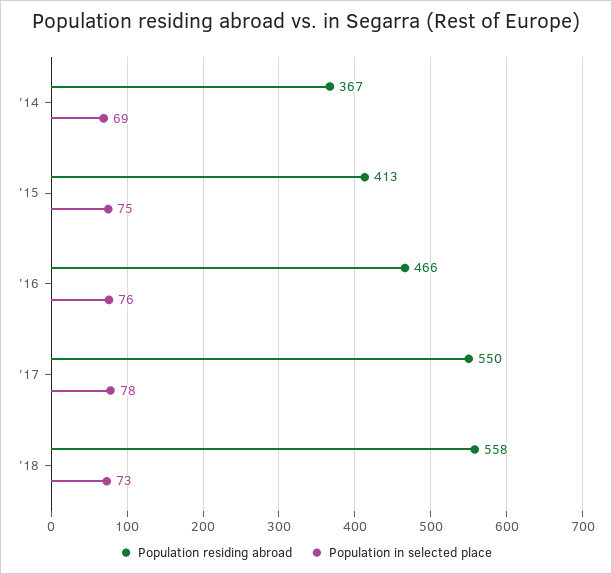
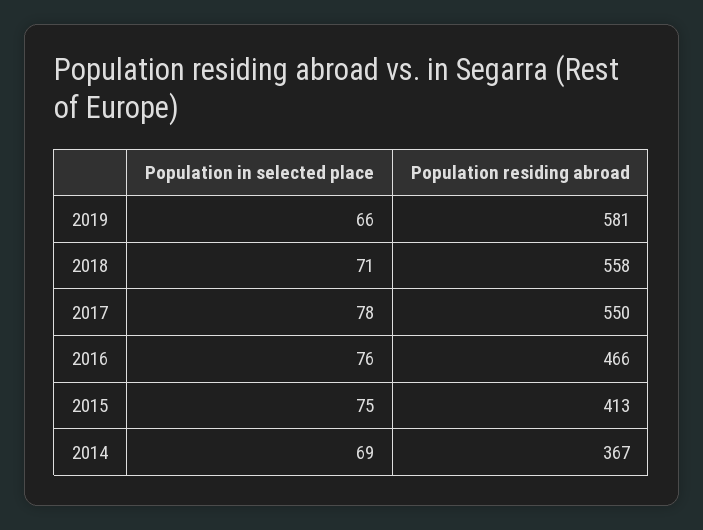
Population in selected place, '18: 73 -> 71
Population in selected place, 2019: none -> 66
Population residing abroad, 2019: none -> 581

